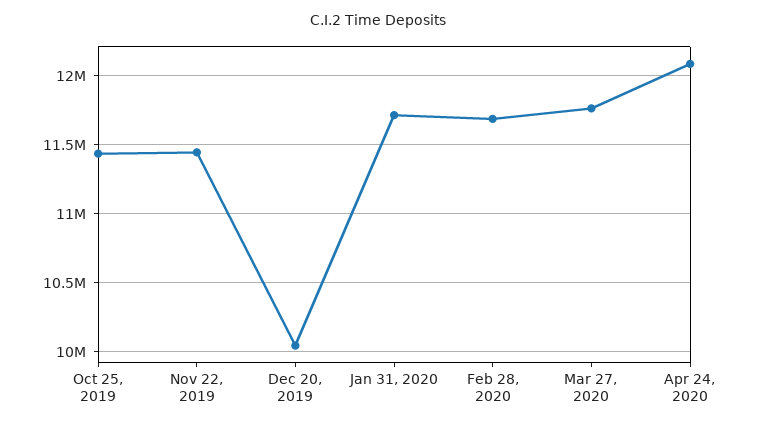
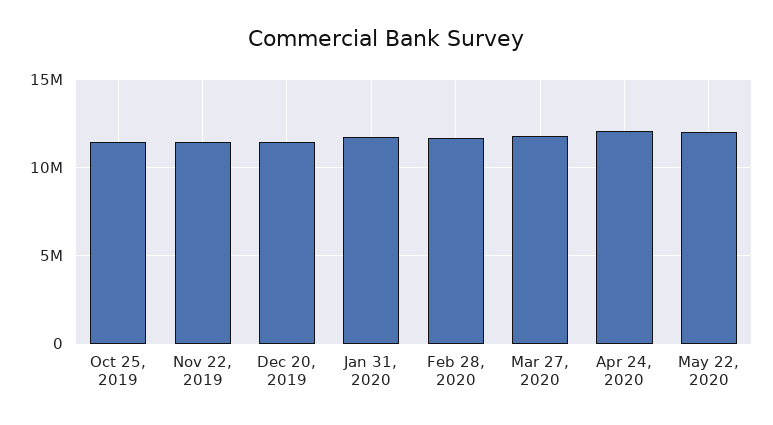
Dec 20, 2019: 10050000 -> 11500000
May 22, 2020: none -> 12000000

